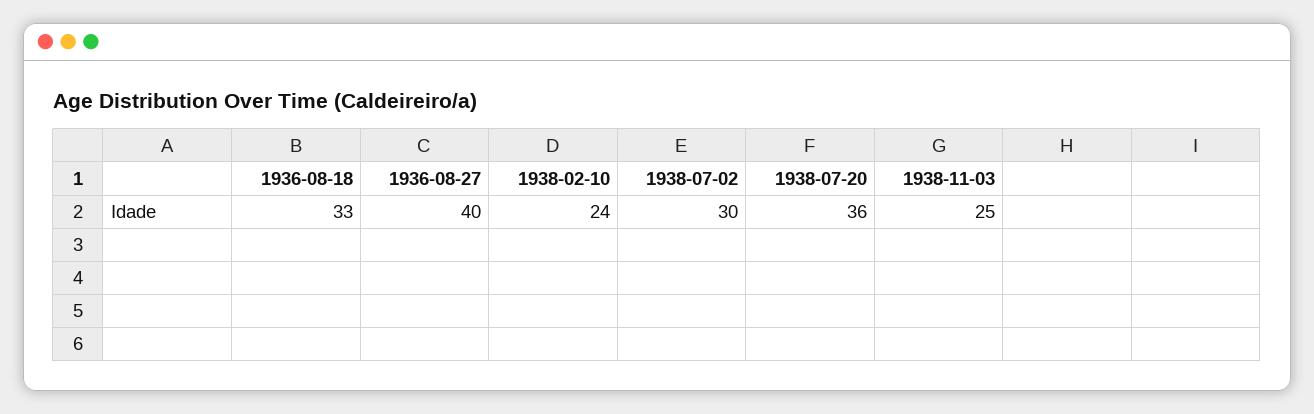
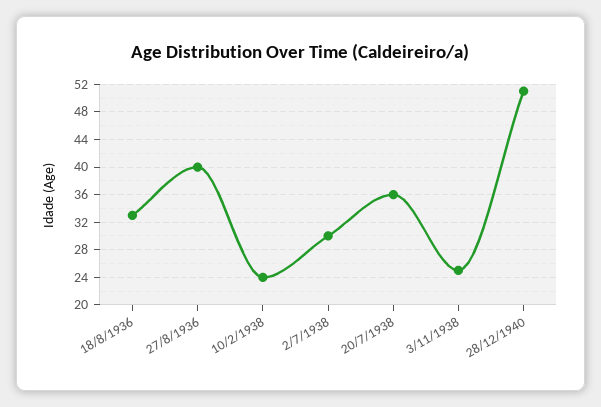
28/12/1940: none -> 51

